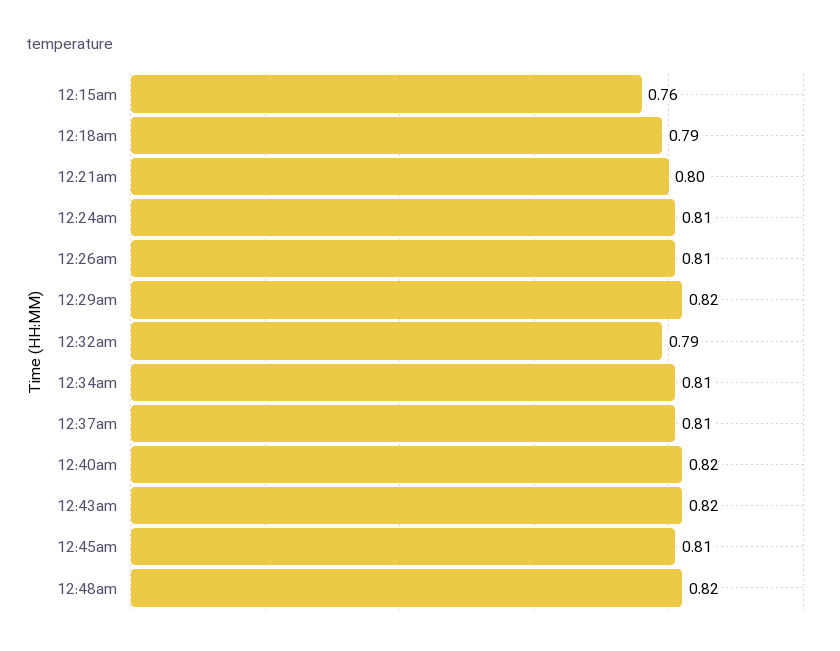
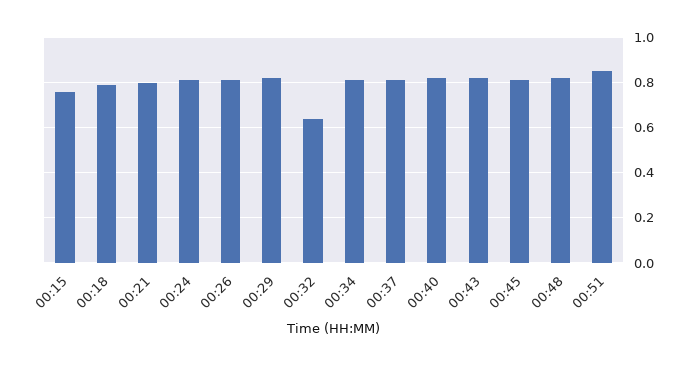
12:32am: 0.79 -> 0.65
00:51: none -> 0.85

